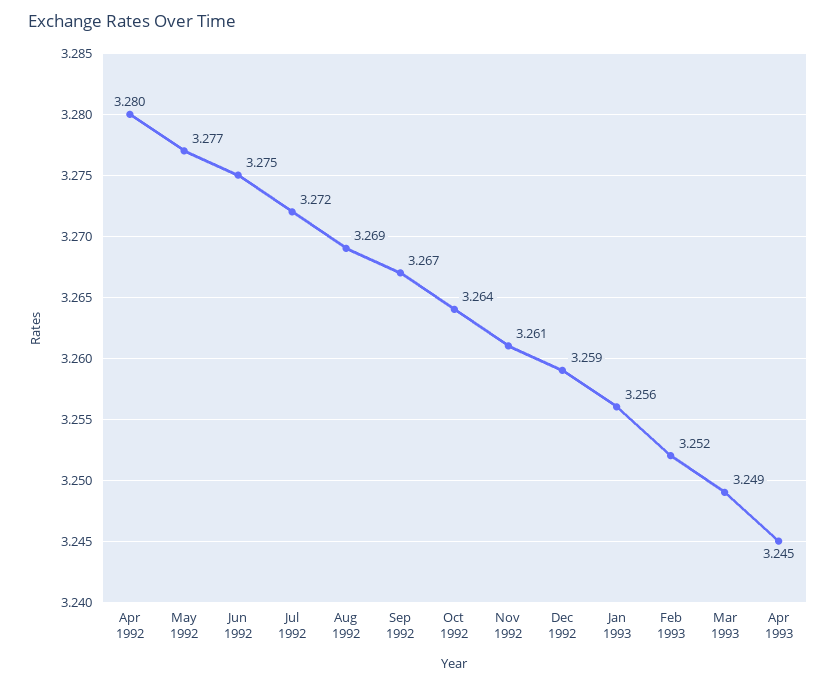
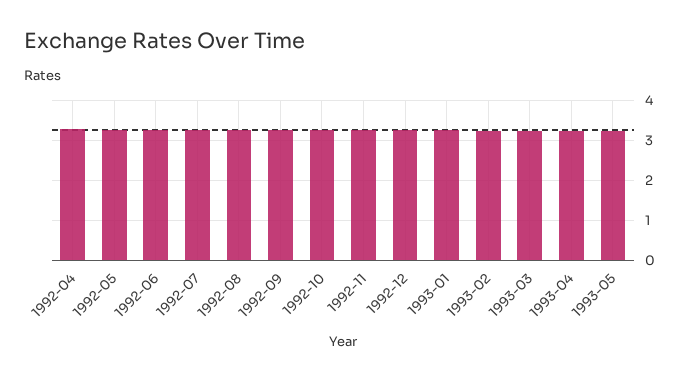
1993-05: none -> 3.2

